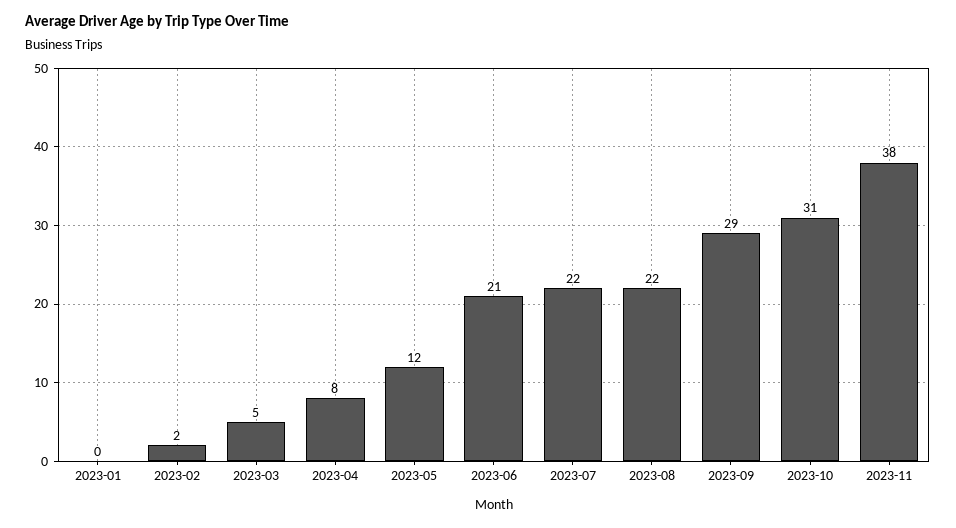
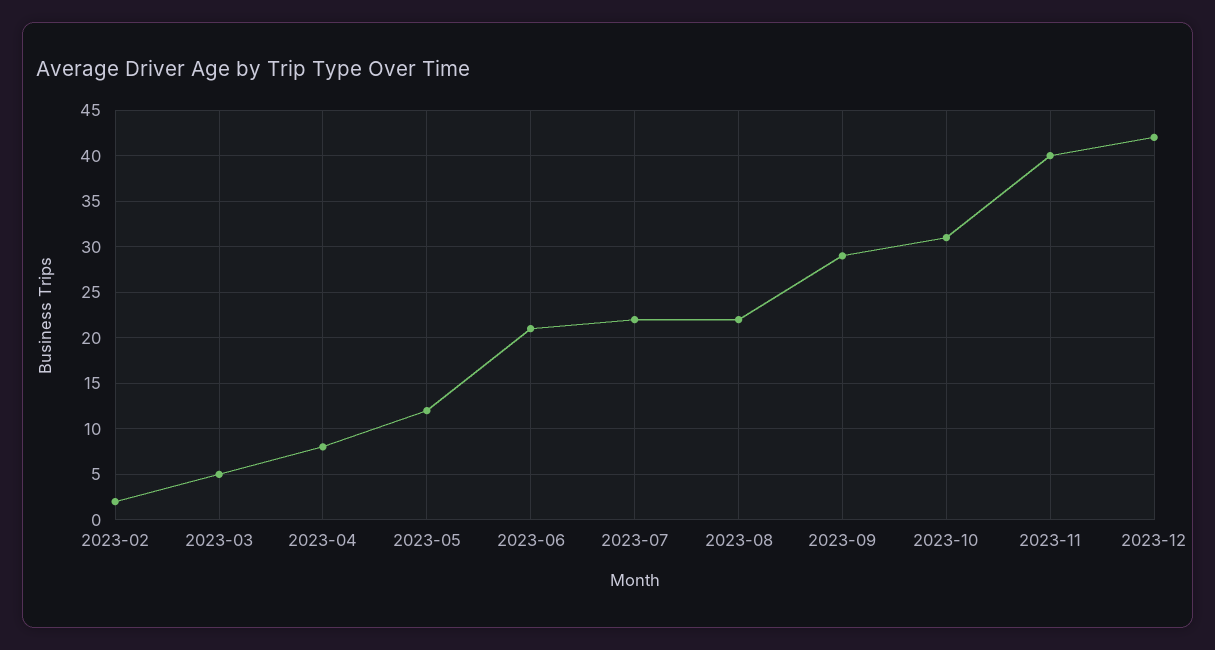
2023-01: 0 -> none
2023-11: 38 -> 40
2023-12: none -> 42

